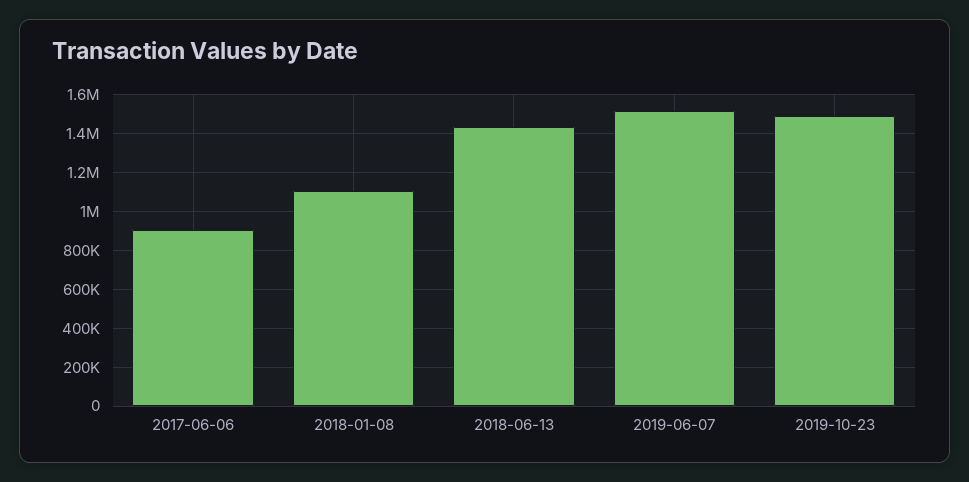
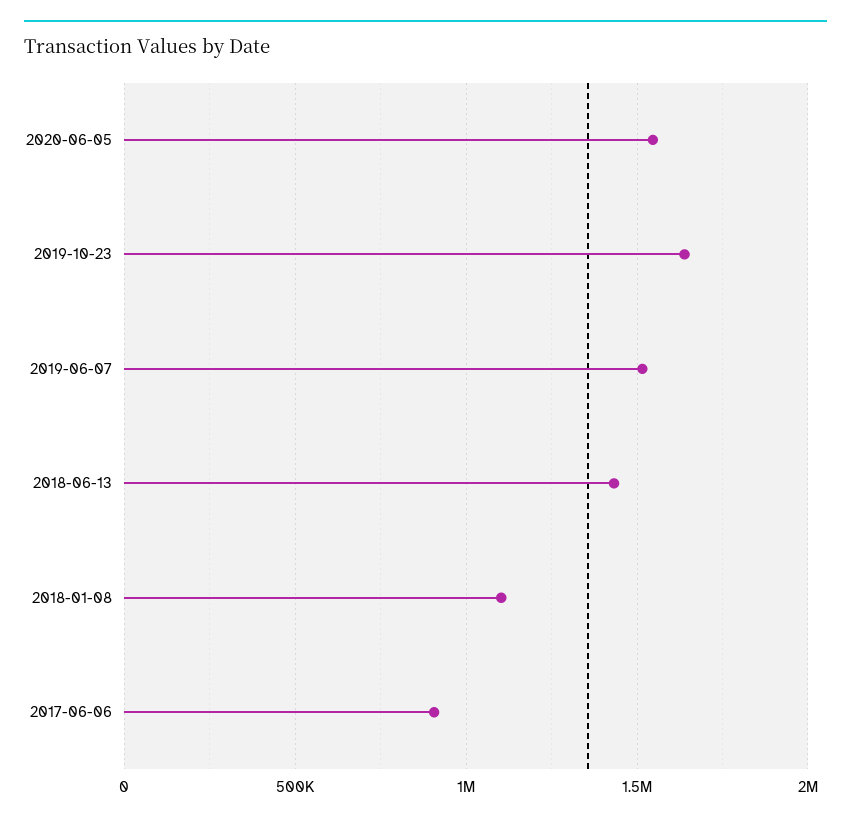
2019-10-23: 1500000 -> 1650000
2020-06-05: none -> 1550000

